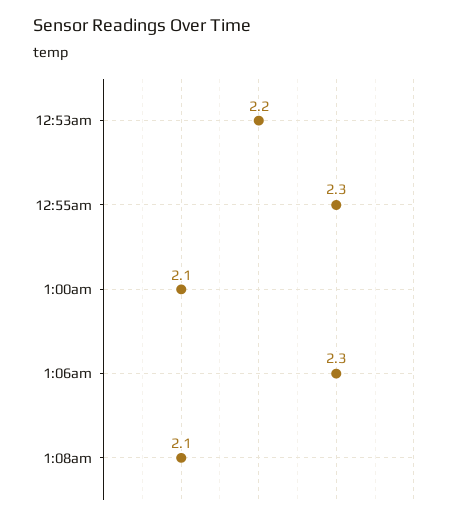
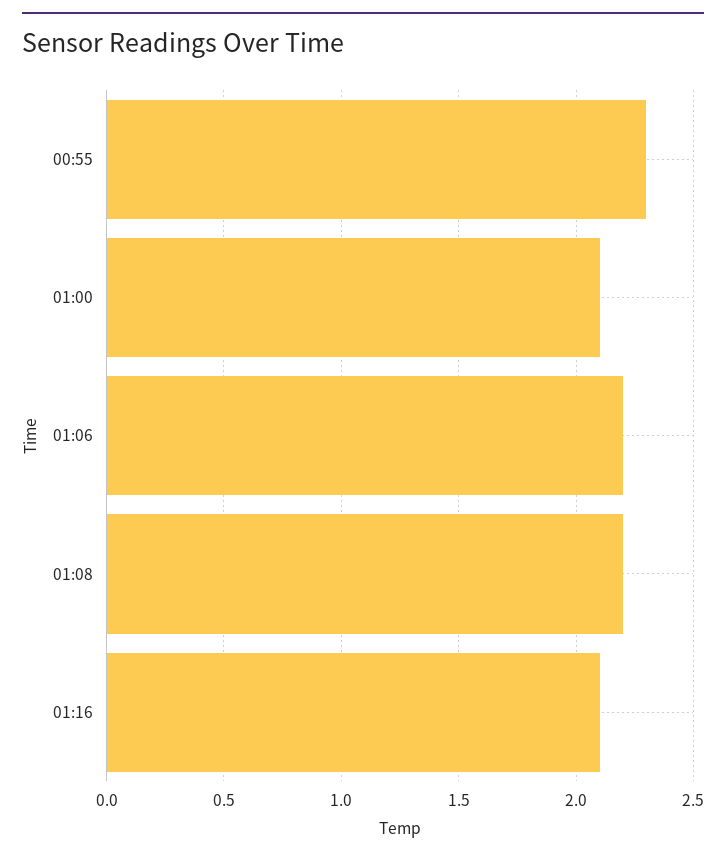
12:53am: 2.2 -> none
1:06am: 2.3 -> 2.2
1:08am: 2.1 -> 2.2
01:16: none -> 2.1

